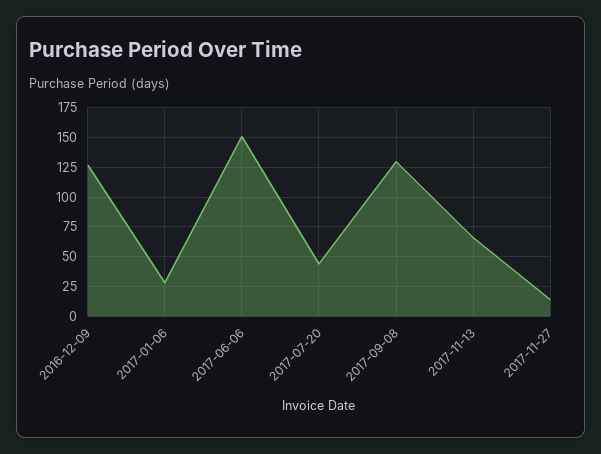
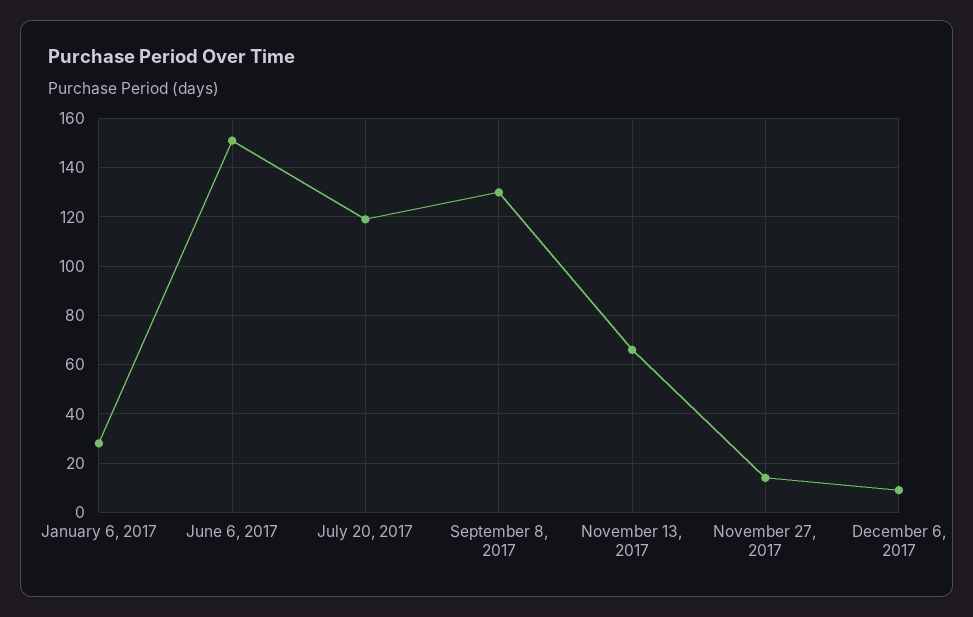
2016-12-09: 125 -> none
2017-07-20: 50 -> 120
December 6, 2017: none -> 10

